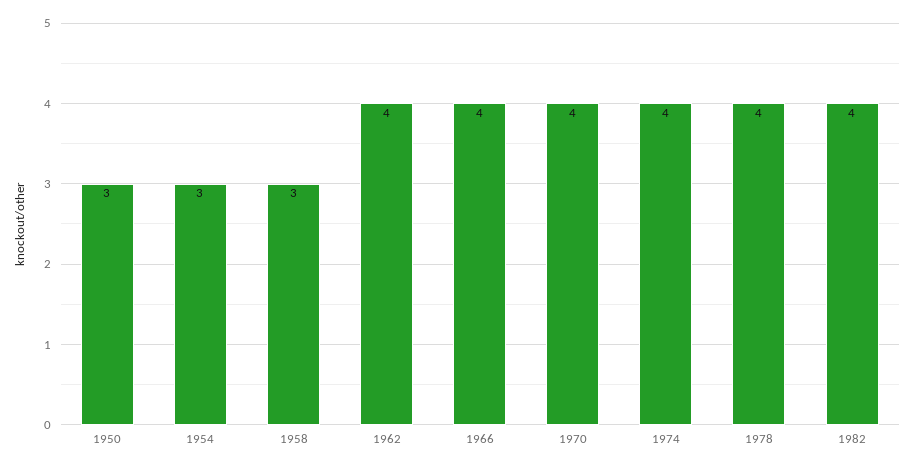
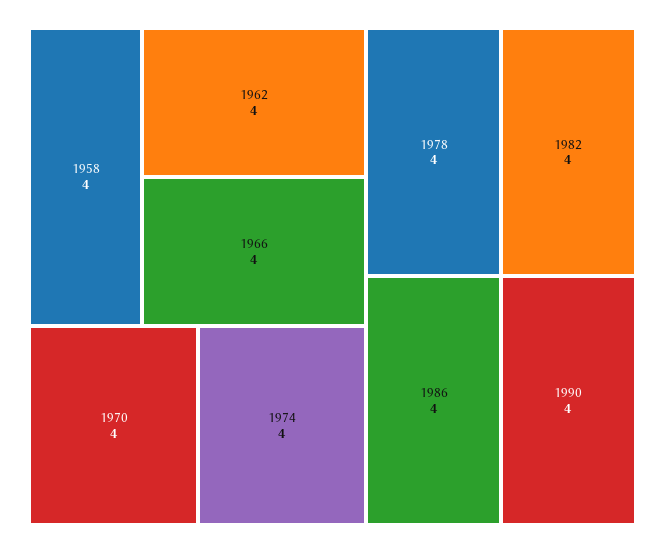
1950: 3 -> none
1954: 3 -> none
1958: 3 -> 4
1986: none -> 4
1990: none -> 4

